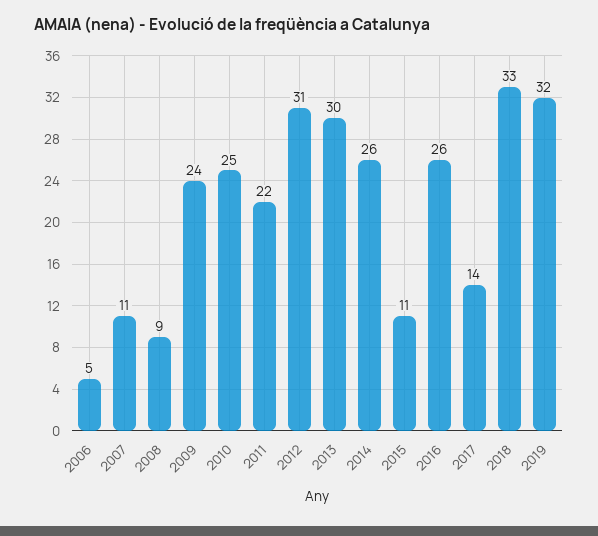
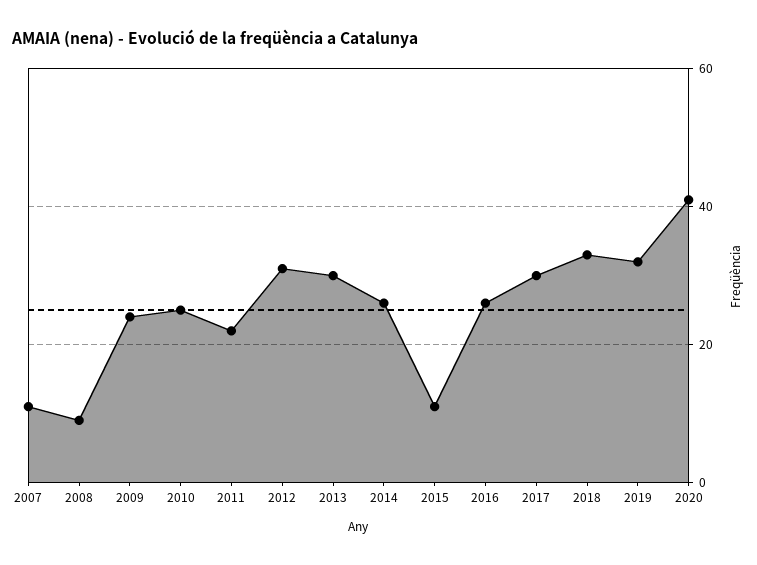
2006: 5 -> none
2017: 14 -> 30
2020: none -> 40

